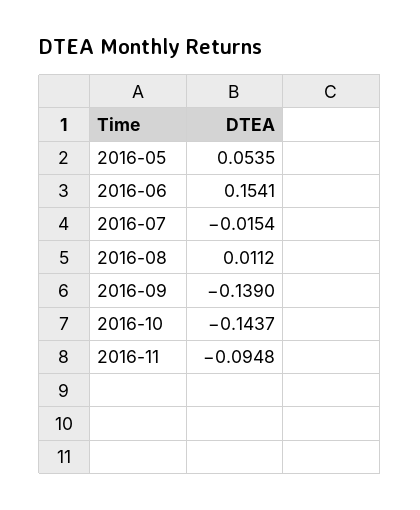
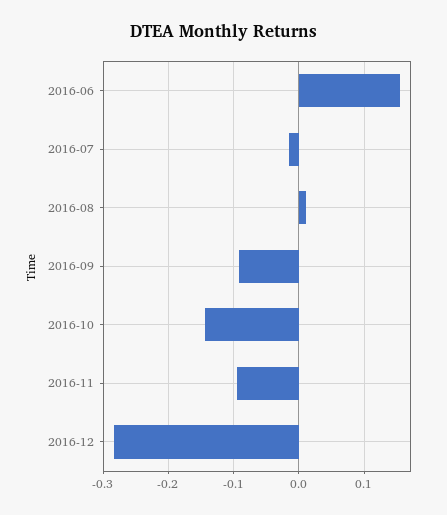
2016-05: 0.0535 -> none
2016-09: -0.139 -> -0.09
2016-12: none -> -0.28

